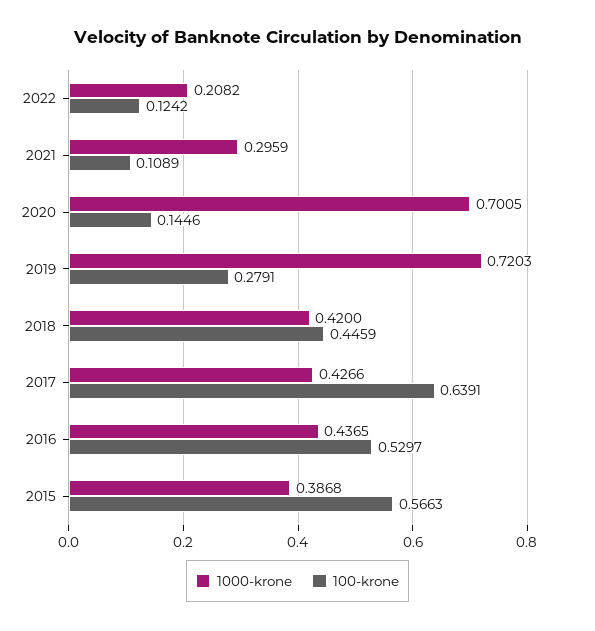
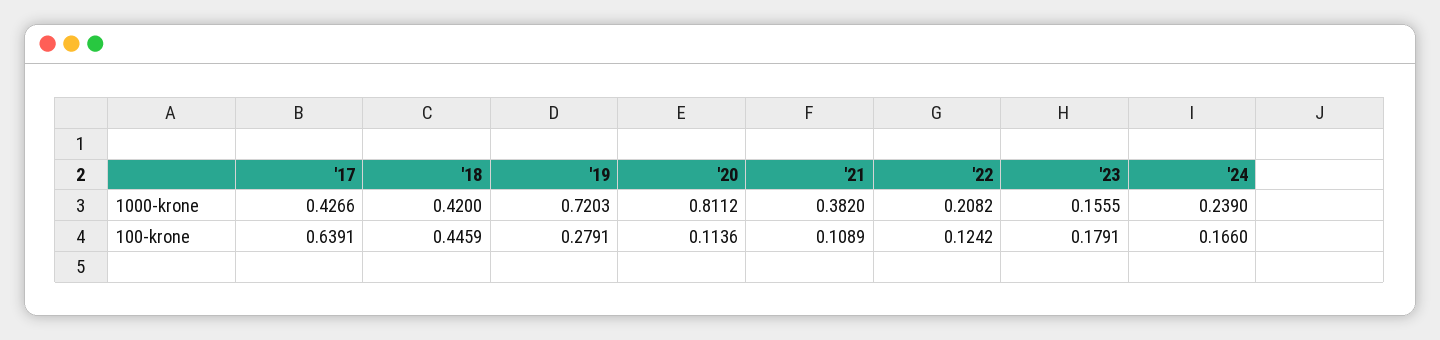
1000-krone, 2021: 0.2959 -> 0.382
1000-krone, 2020: 0.7005 -> 0.8112
100-krone, 2020: 0.1446 -> 0.1136
1000-krone, 2016: 0.4365 -> none
100-krone, 2016: 0.5297 -> none
1000-krone, 2015: 0.3868 -> none
100-krone, 2015: 0.5663 -> none
1000-krone, '23: none -> 0.1555
1000-krone, '24: none -> 0.239
100-krone, '23: none -> 0.1791
100-krone, '24: none -> 0.166

